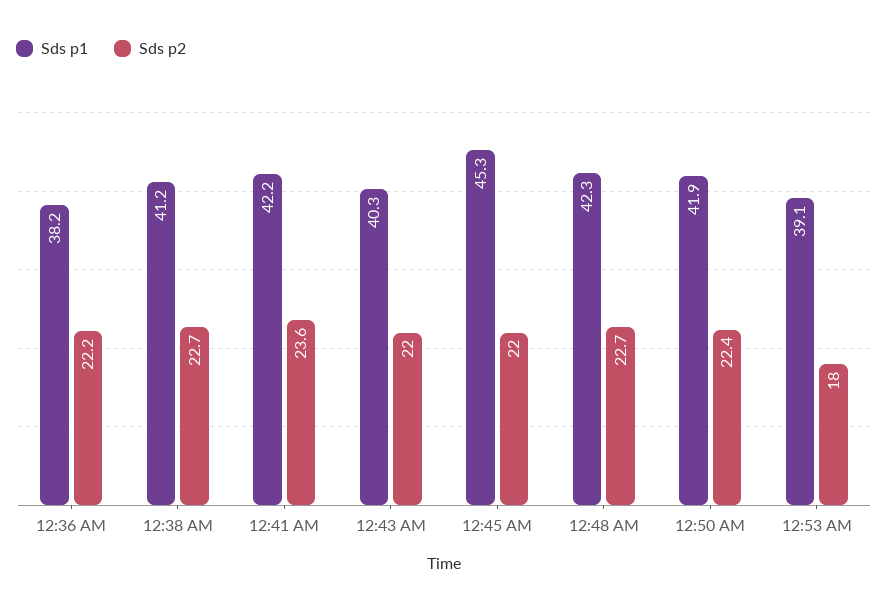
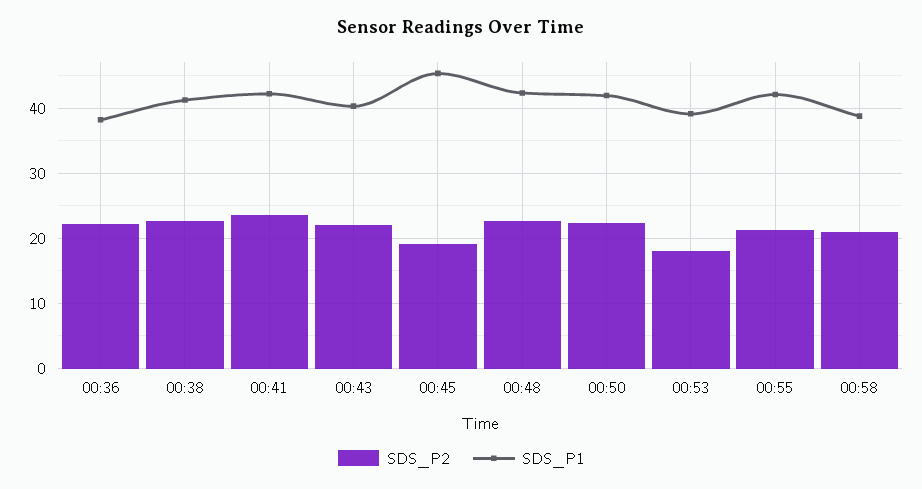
Sds p2, 12:45 AM: 22 -> 19
Sds p2, 00:55: none -> 21
Sds p1, 00:55: none -> 42
Sds p2, 00:58: none -> 21
Sds p1, 00:58: none -> 39

